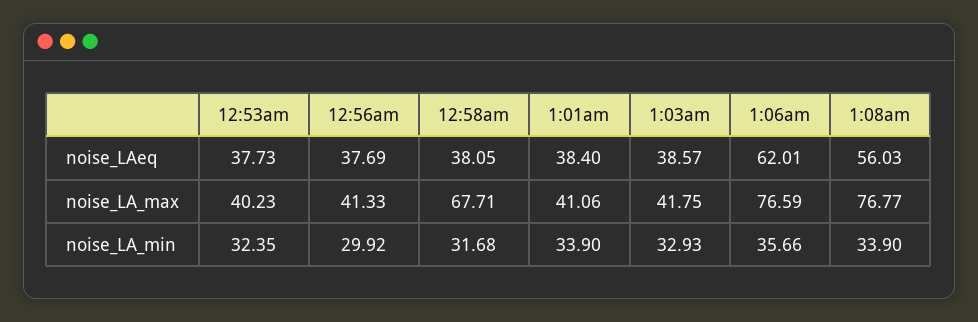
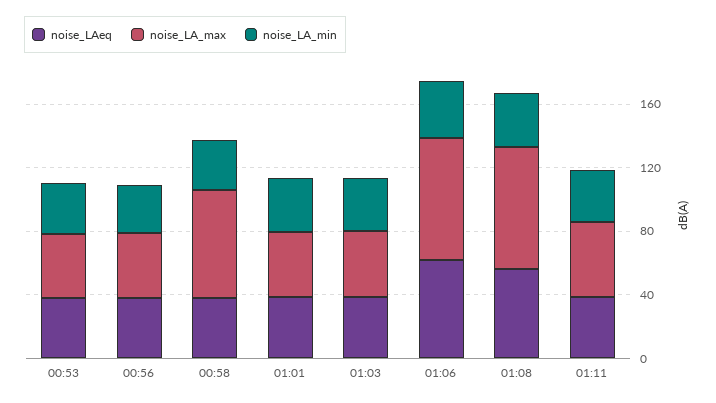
noise_LAeq, 01:11: none -> 40
noise_LA_max, 01:11: none -> 50
noise_LA_min, 01:11: none -> 30

